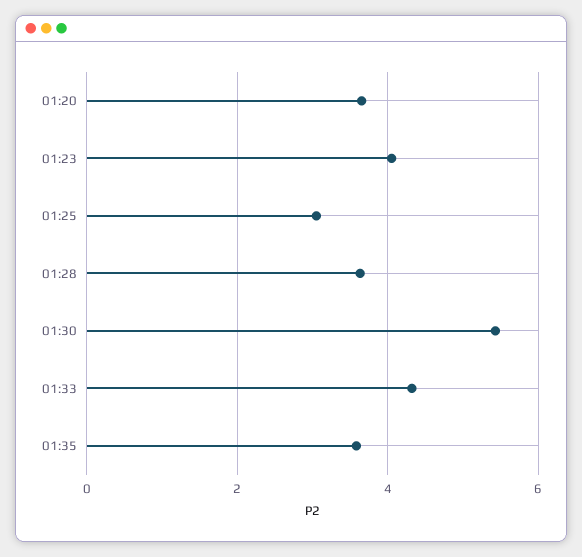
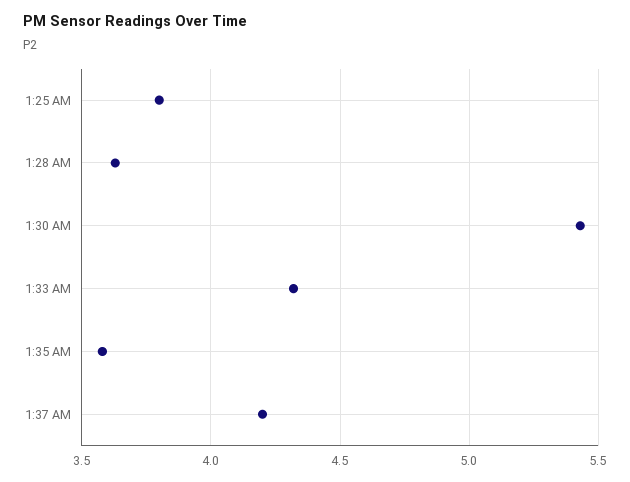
01:20: 3.6 -> none
01:23: 4 -> none
01:25: 3 -> 3.8
1:37 AM: none -> 4.2

